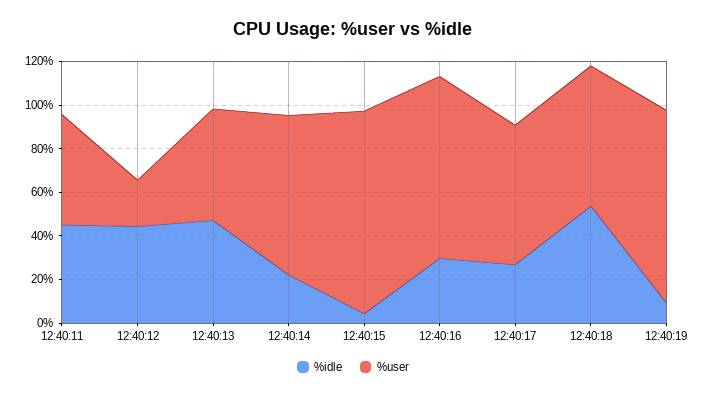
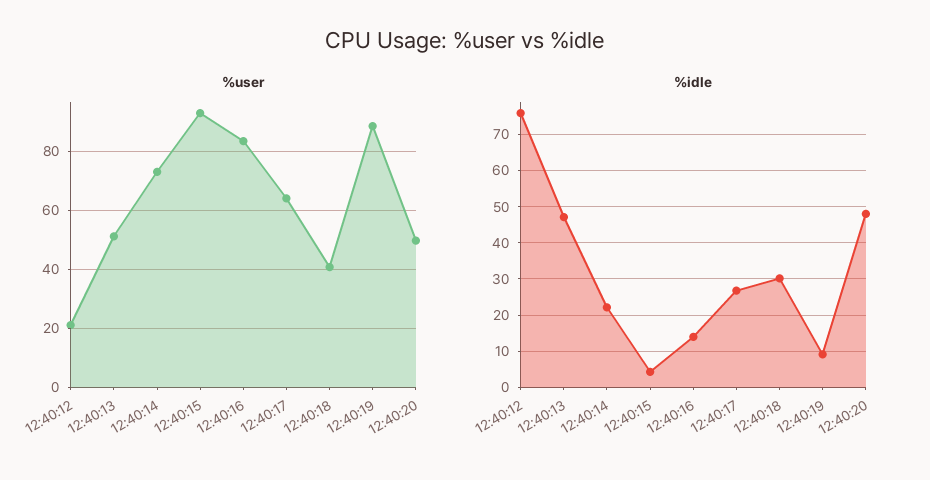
%idle, 12:40:11: 45 -> none
%user, 12:40:11: 50 -> none
%idle, 12:40:12: 45 -> 76
%idle, 12:40:16: 30 -> 14
%idle, 12:40:18: 55 -> 30
%user, 12:40:18: 65 -> 40
%user, 12:40:20: none -> 50
%idle, 12:40:20: none -> 48

